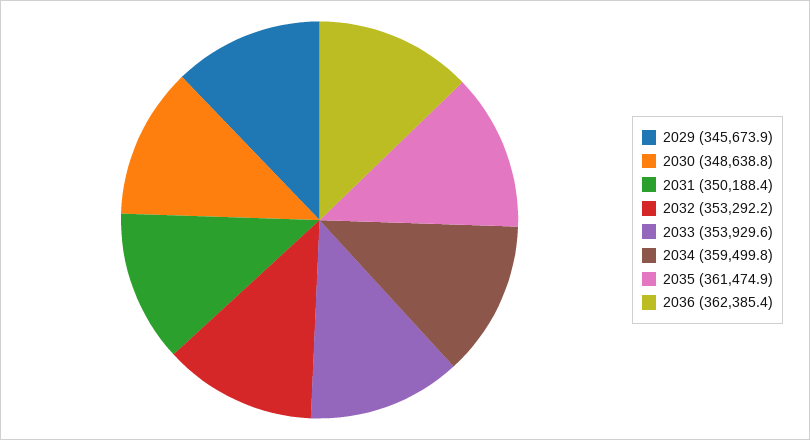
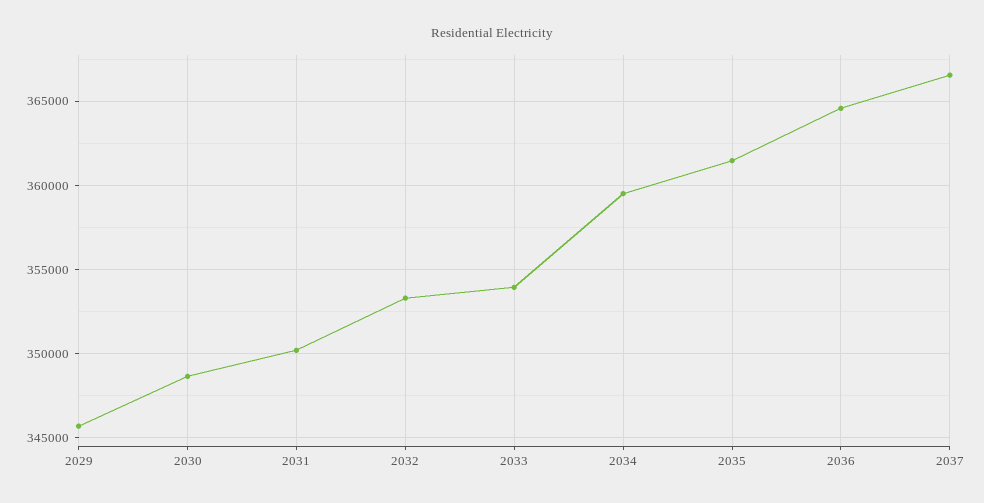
2036: 362385.4 -> 364500
2037: none -> 366500

